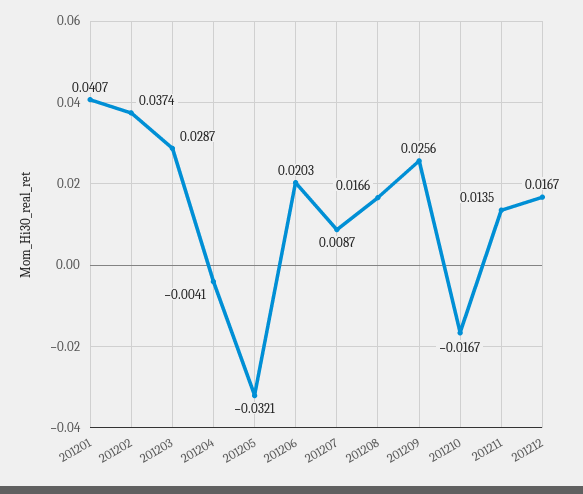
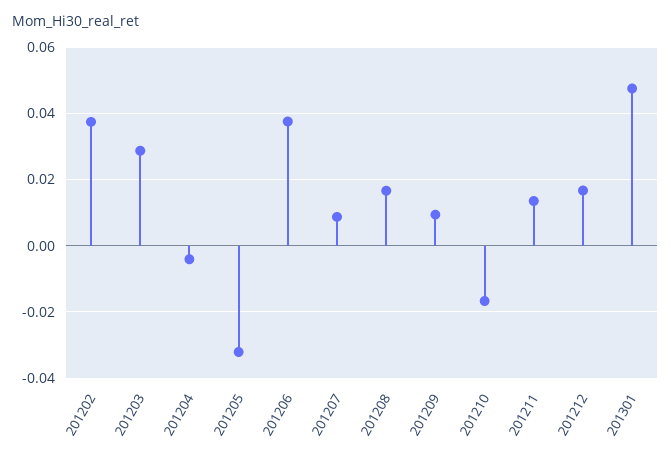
201201: 0.0407 -> none
201206: 0.0203 -> 0.038
201209: 0.0256 -> 0.01
201301: none -> 0.048

